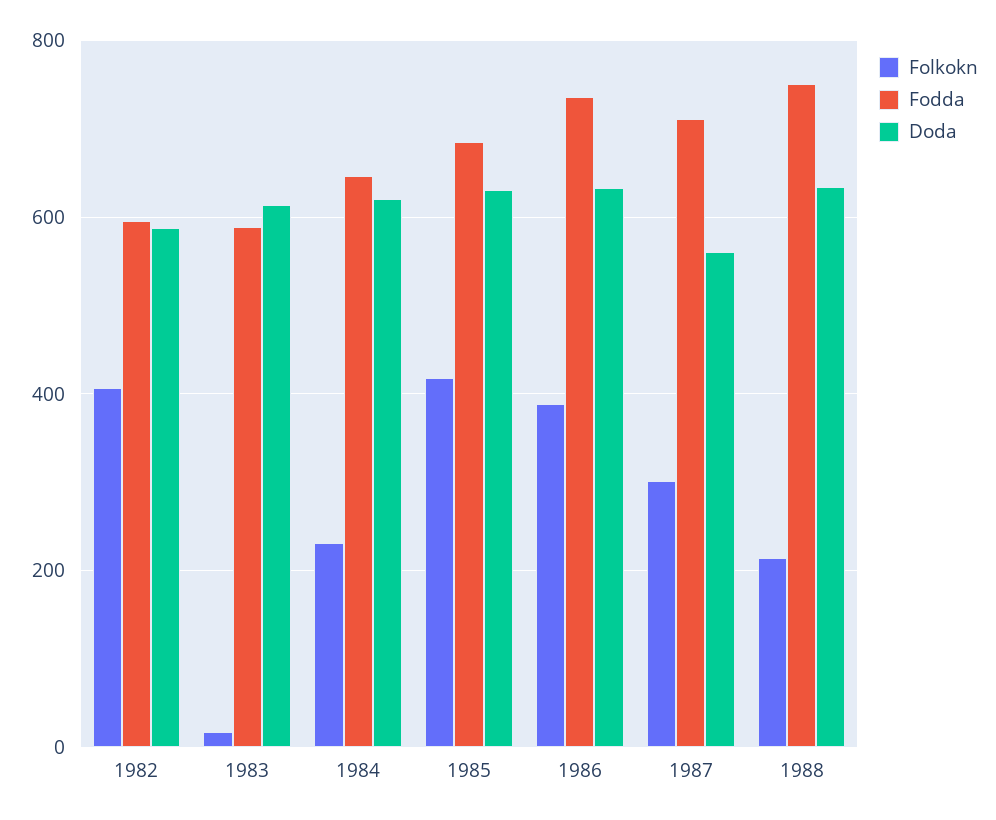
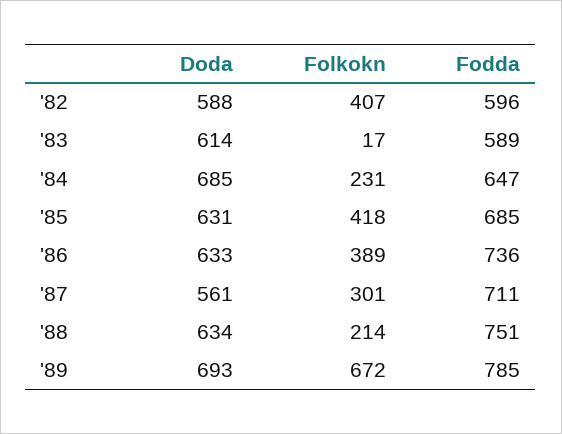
Doda, 1984: 620 -> 685
Doda, '89: none -> 693
Folkokn, '89: none -> 672
Fodda, '89: none -> 785

